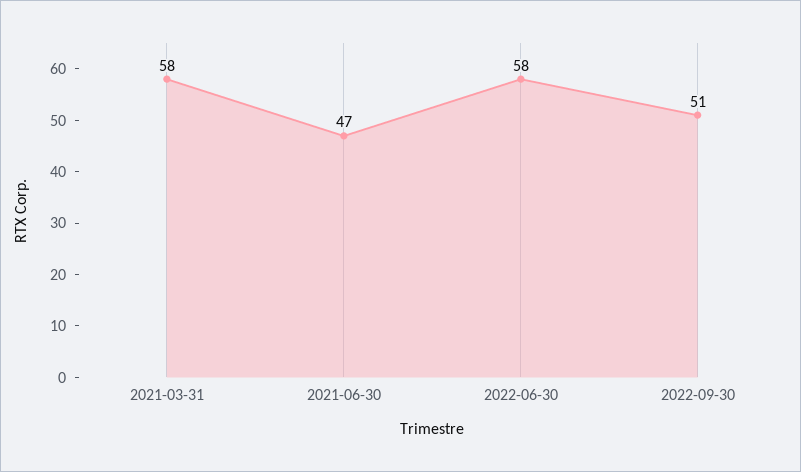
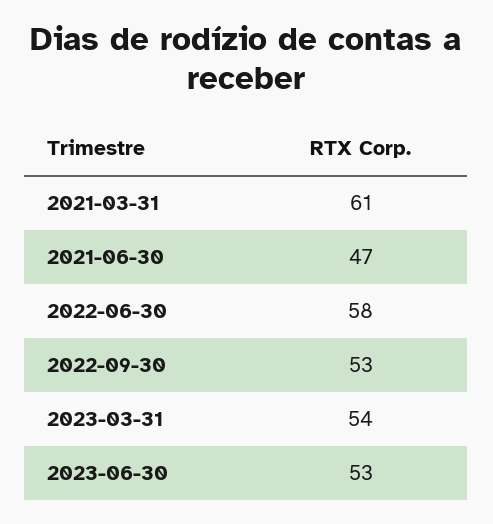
2021-03-31: 58 -> 61
2022-09-30: 51 -> 53
2023-03-31: none -> 54
2023-06-30: none -> 53

